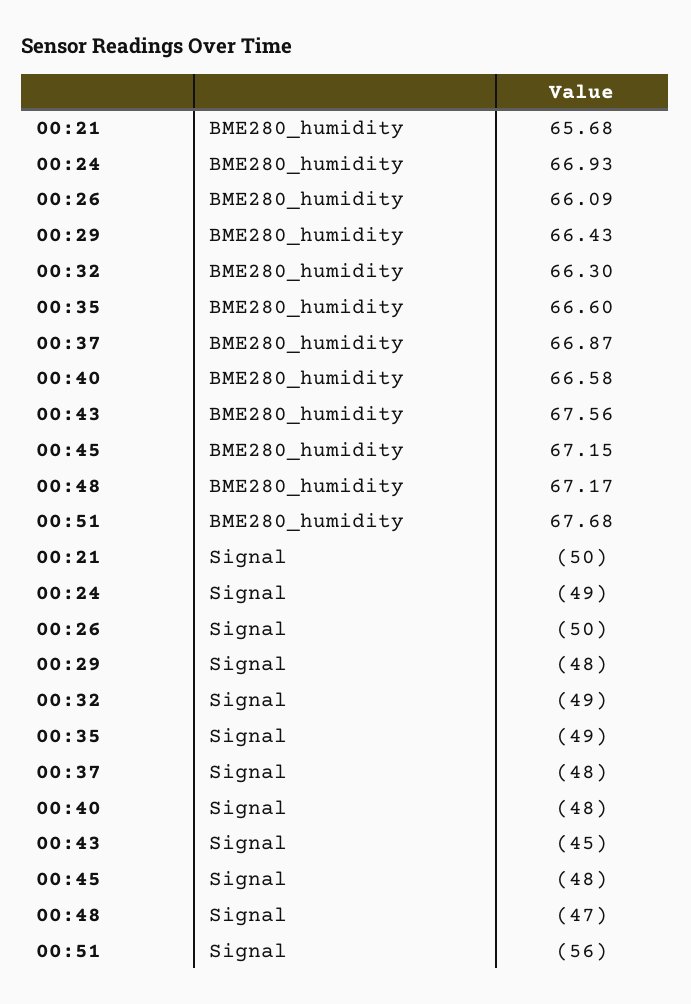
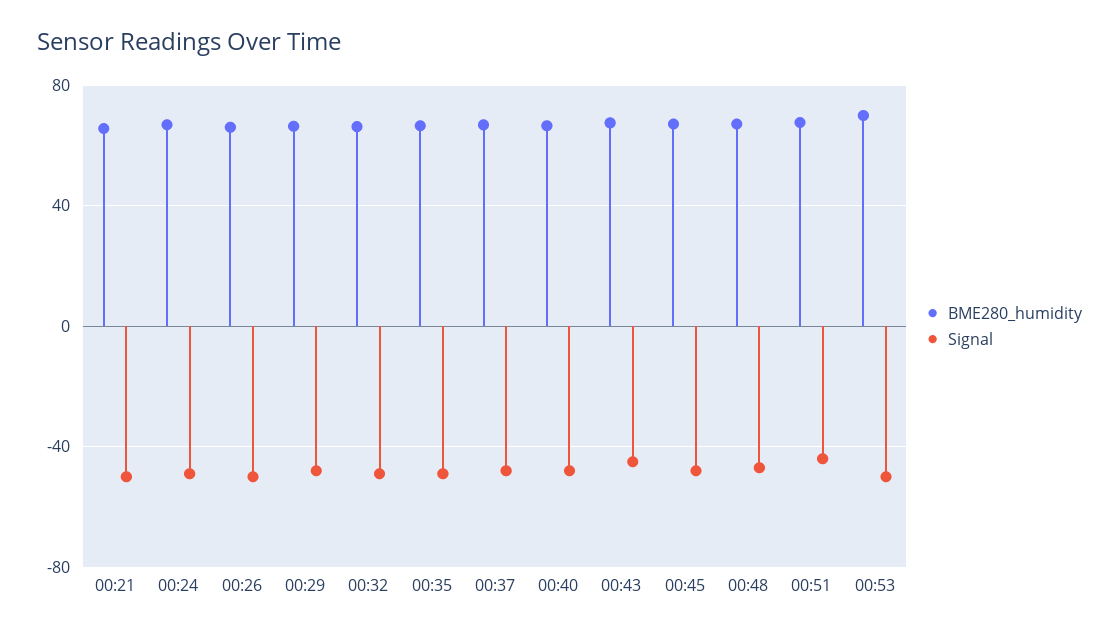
Signal, 00:51: -56 -> -45
BME280_humidity, 00:53: none -> 70
Signal, 00:53: none -> -50

